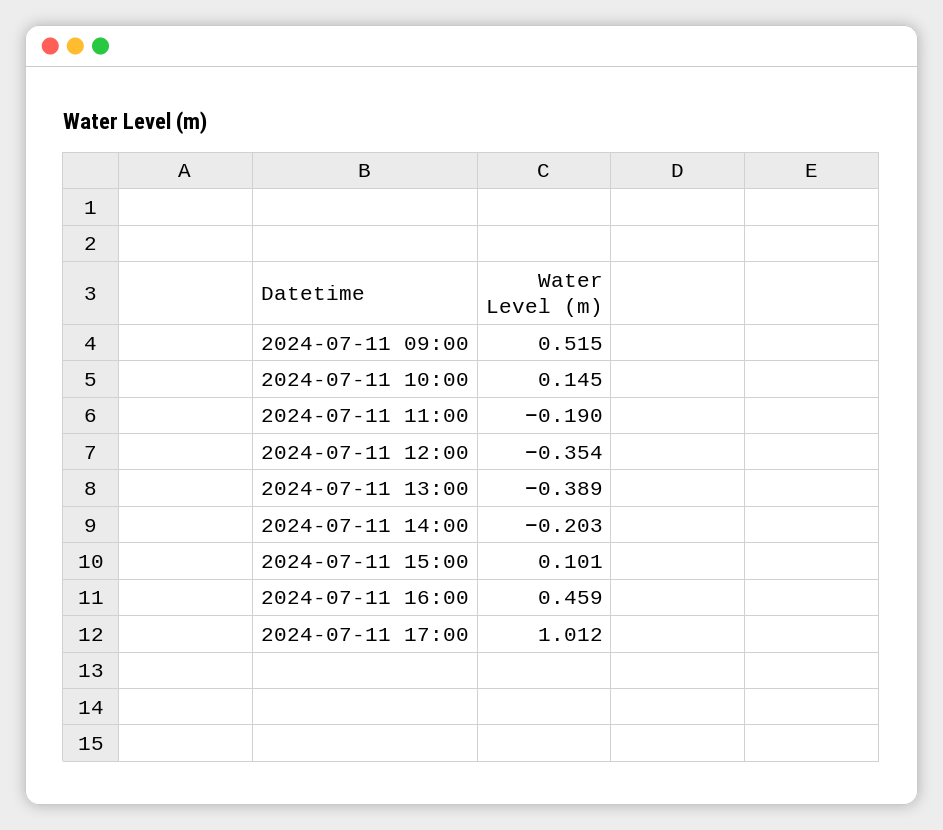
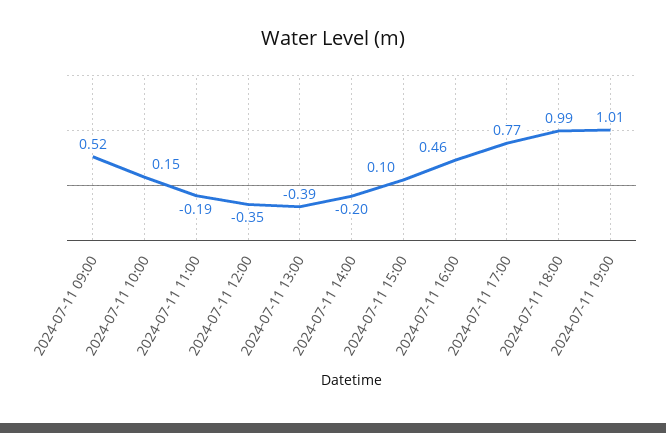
2024-07-11 17:00: 1.012 -> 0.77
2024-07-11 18:00: none -> 0.99
2024-07-11 19:00: none -> 1.01

